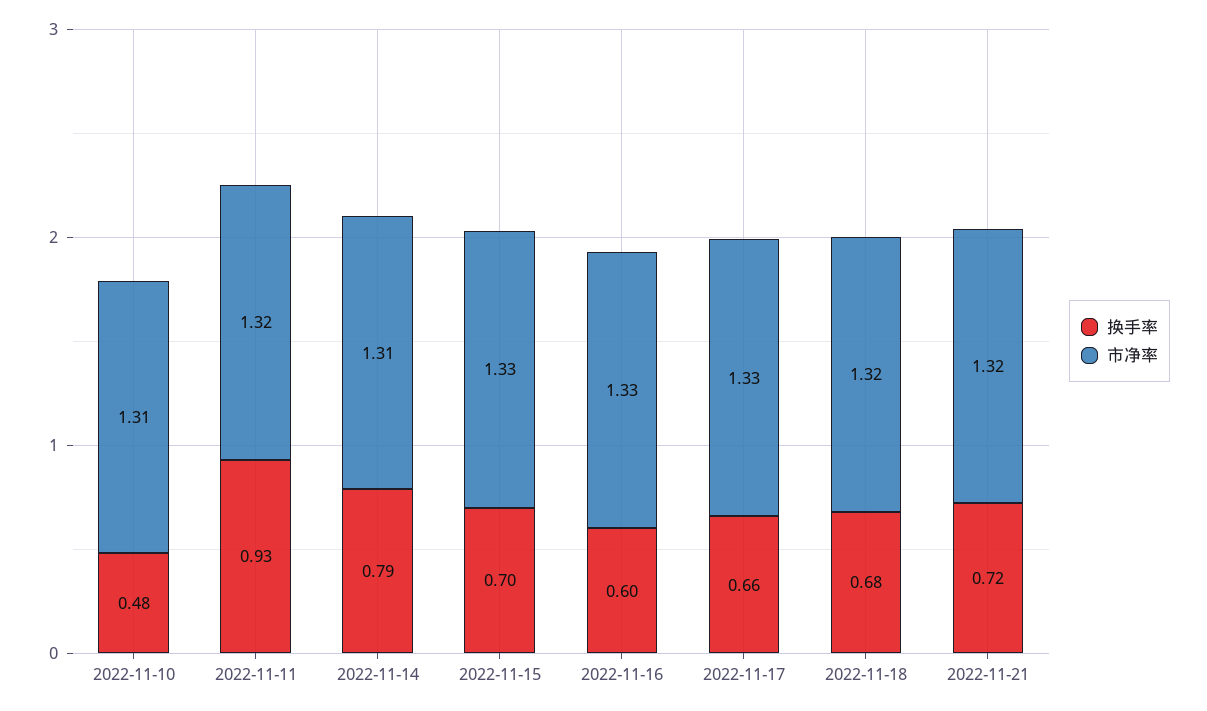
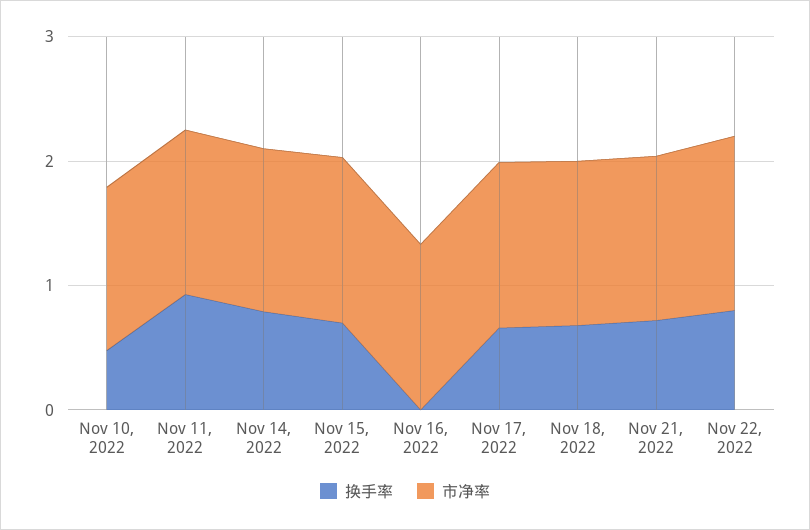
换手率, 2022-11-16: 0.6 -> 0
换手率, Nov 22, 2022: none -> 0.8
市净率, Nov 22, 2022: none -> 1.4

